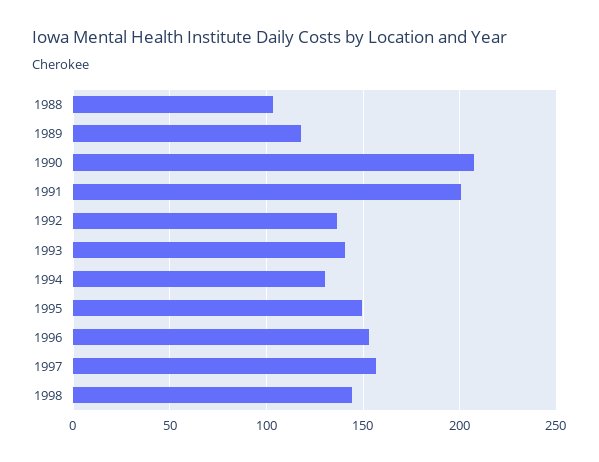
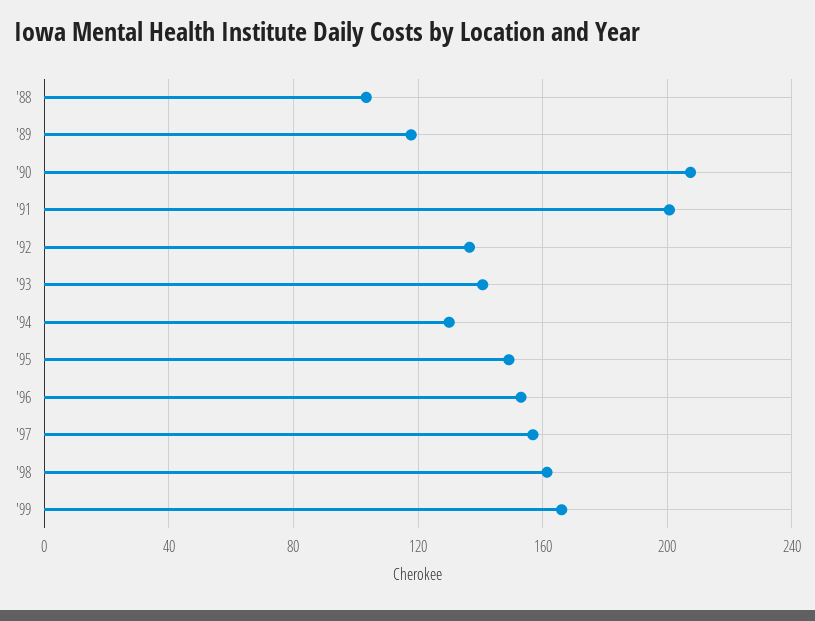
1998: 145 -> 160
'99: none -> 165

